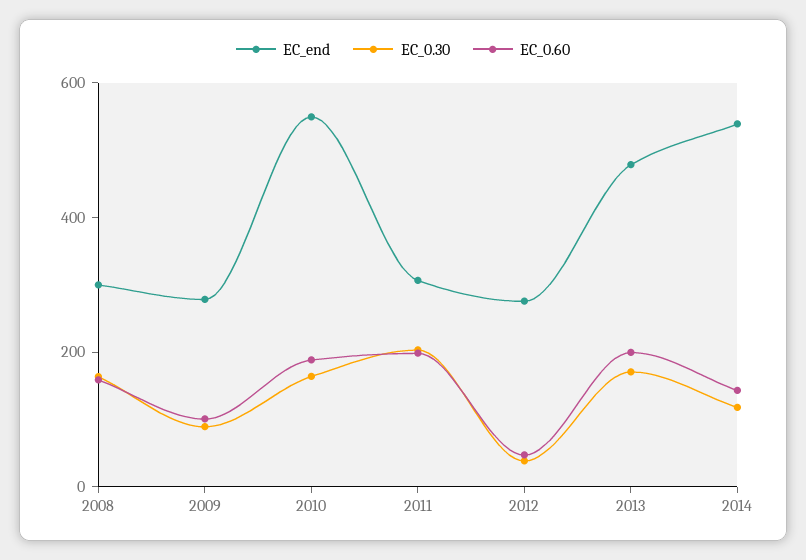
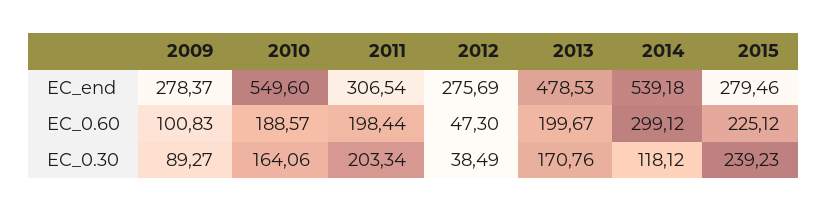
EC_end, 2008: 300 -> none
EC_0.30, 2008: 150 -> none
EC_0.60, 2008: 150 -> none
EC_0.60, 2014: 150 -> 299.12
EC_end, 2015: none -> 279.46
EC_0.60, 2015: none -> 225.12
EC_0.30, 2015: none -> 239.23

